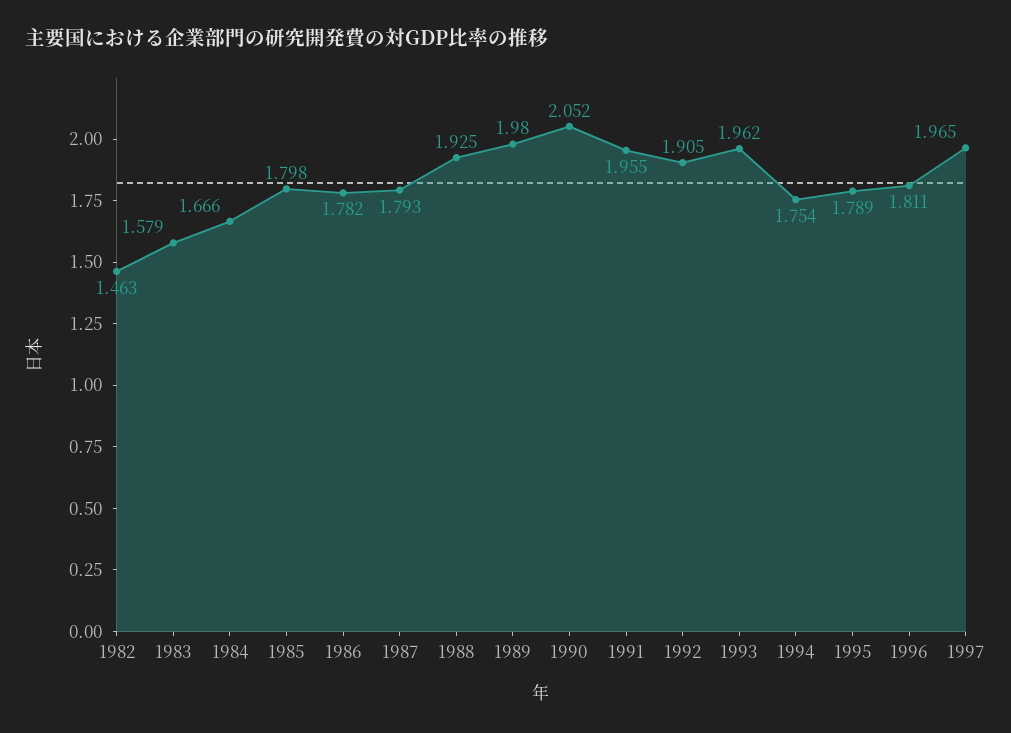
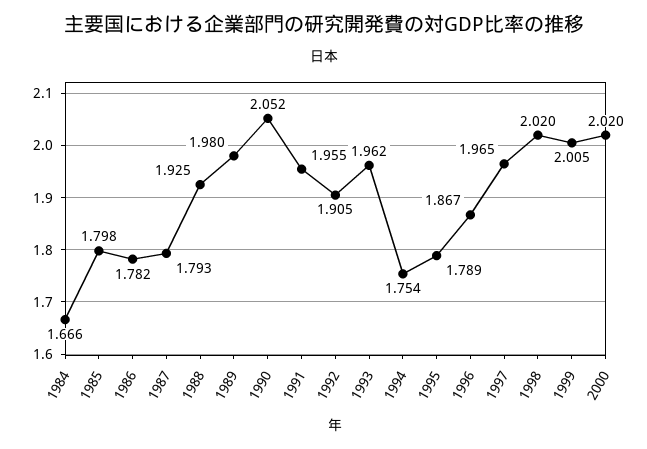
1982: 1.463 -> none
1983: 1.579 -> none
1996: 1.811 -> 1.867
1998: none -> 2.02
1999: none -> 2.005
2000: none -> 2.02

